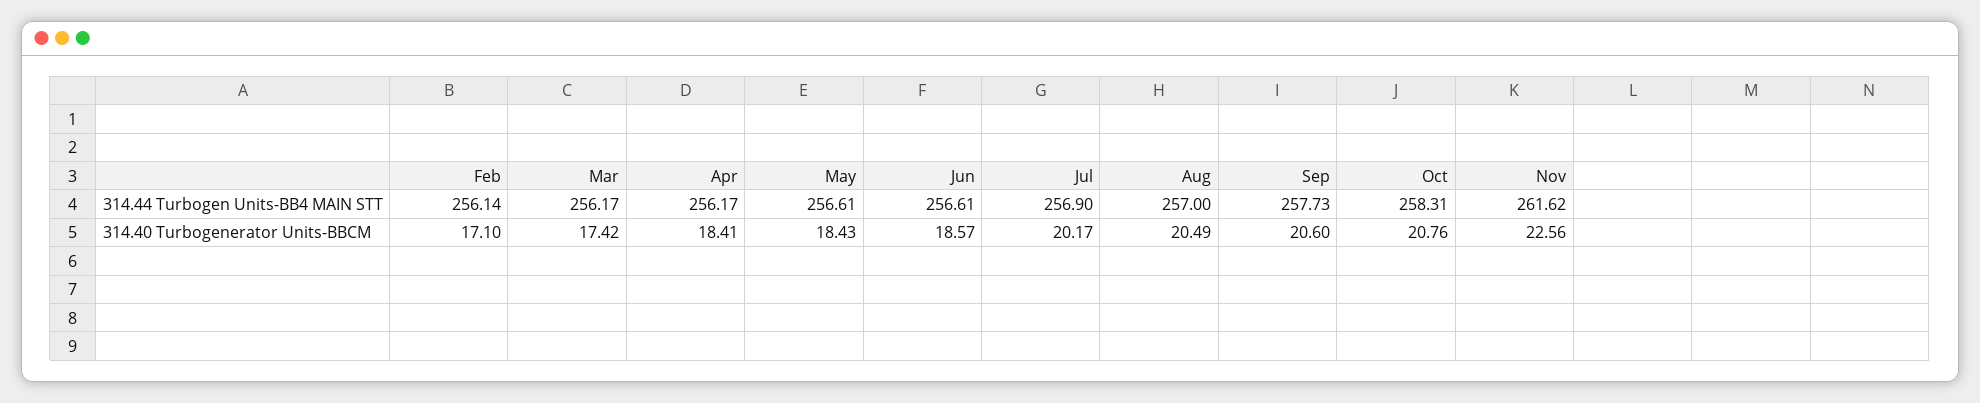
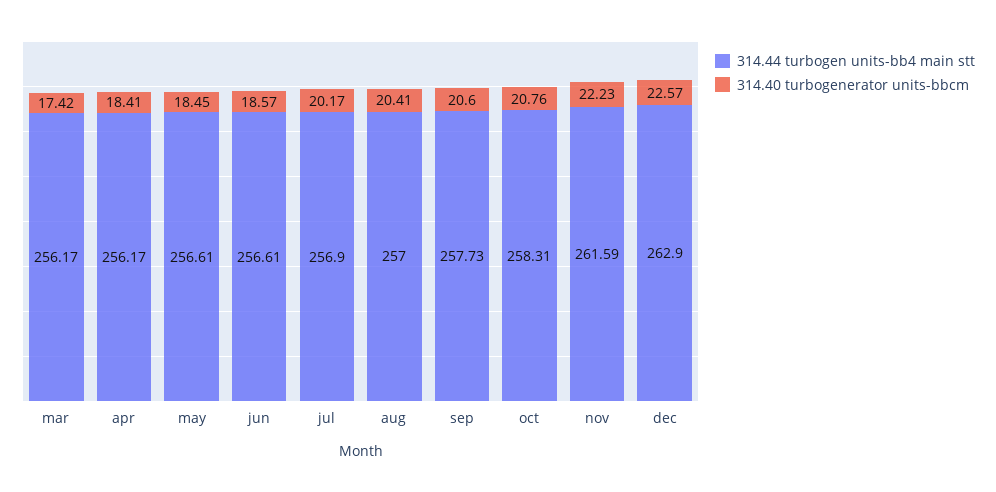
314.44 Turbogen Units-BB4 MAIN STT, Feb: 256.14 -> none
314.44 Turbogen Units-BB4 MAIN STT, Nov: 261.62 -> 261.59
314.40 Turbogenerator Units-BBCM, Feb: 17.1 -> none
314.40 Turbogenerator Units-BBCM, May: 18.43 -> 18.45
314.40 Turbogenerator Units-BBCM, Aug: 20.49 -> 20.41
314.40 Turbogenerator Units-BBCM, Nov: 22.56 -> 22.23
314.44 Turbogen Units-BB4 MAIN STT, dec: none -> 262.9
314.40 Turbogenerator Units-BBCM, dec: none -> 22.57

